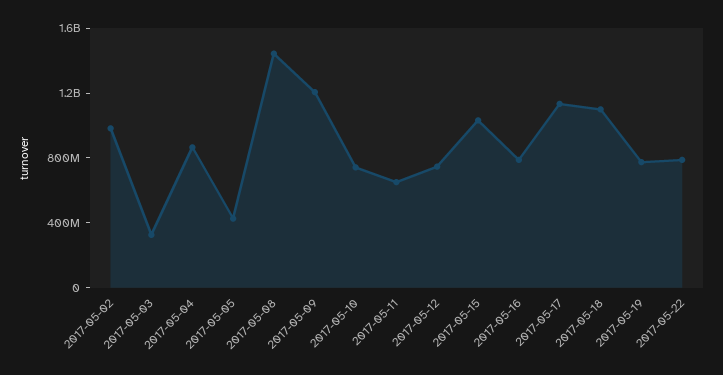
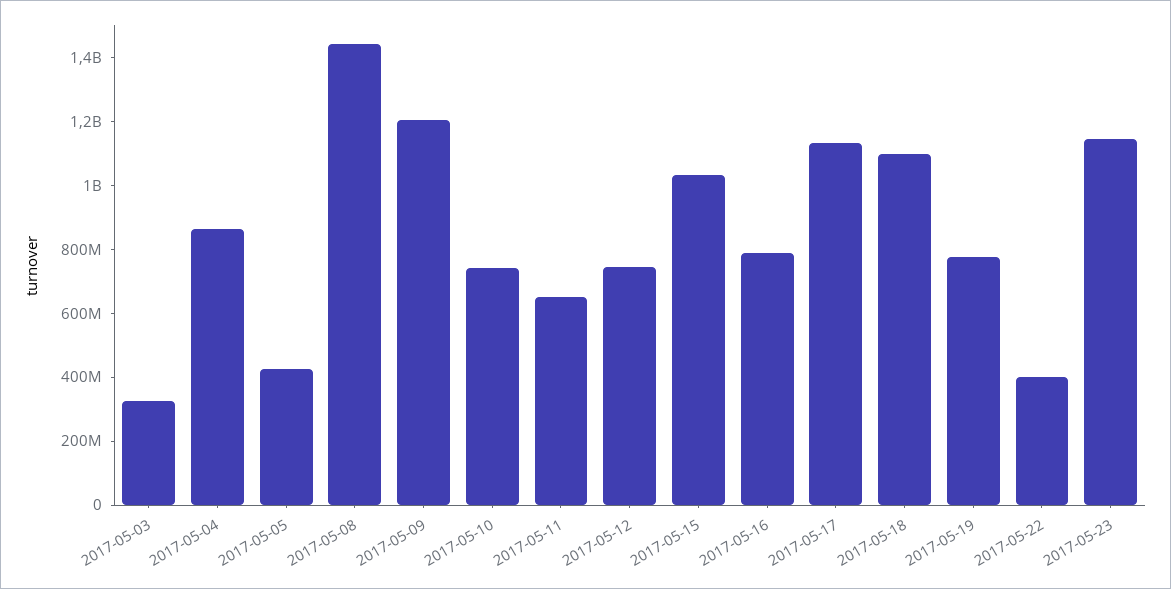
2017-05-02: 1000000000 -> none
2017-05-22: 800000000 -> 400000000
2017-05-23: none -> 1150000000

